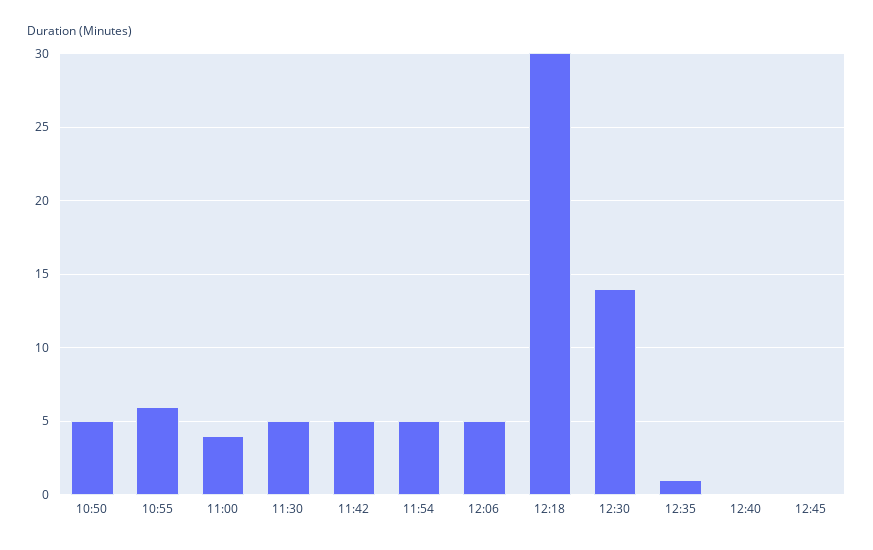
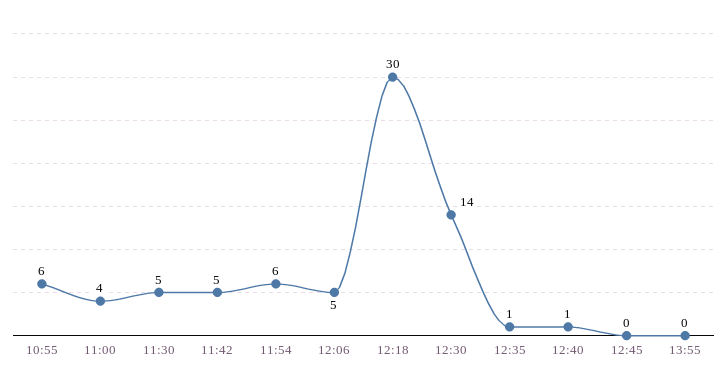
10:50: 5 -> none
11:54: 5 -> 6
12:40: 0 -> 1
13:55: none -> 0

